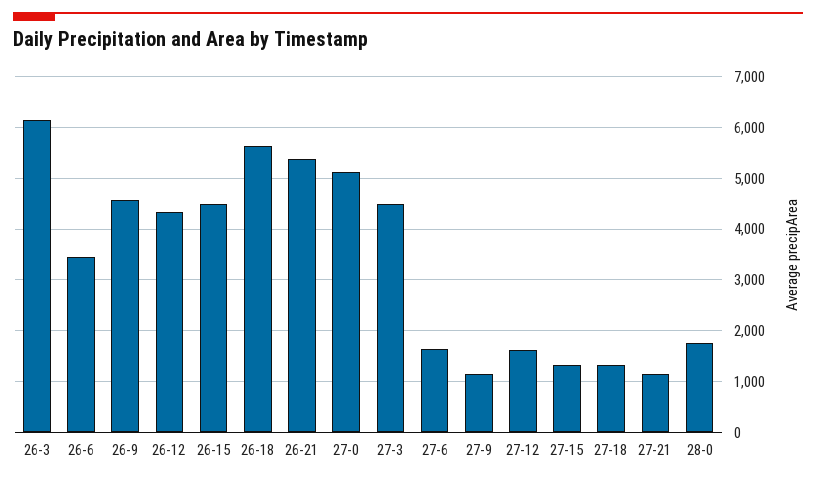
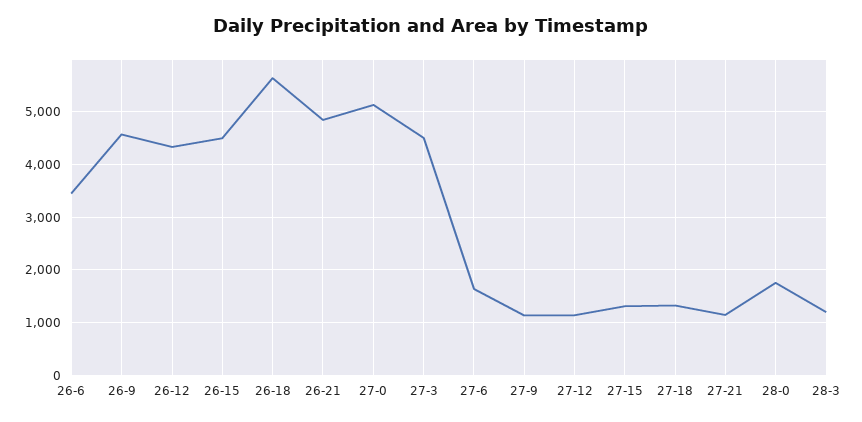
26-3: 6200 -> none
26-21: 5400 -> 4800
27-12: 1600 -> 1200
28-3: none -> 1200

